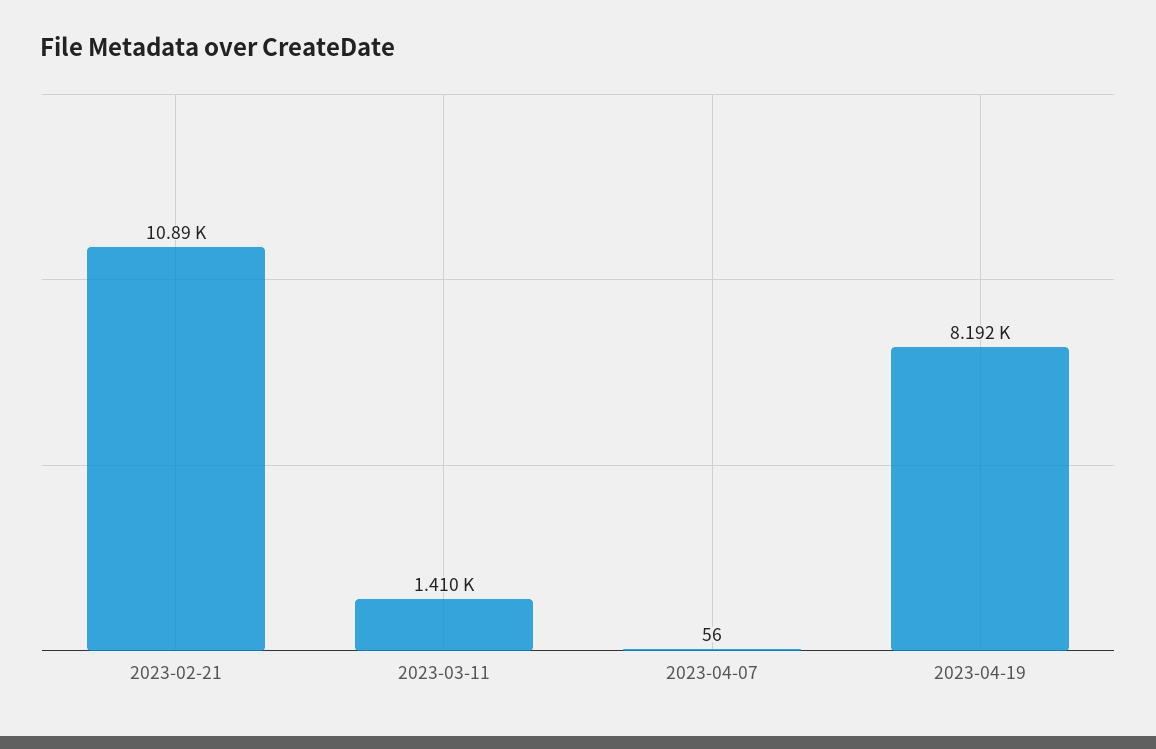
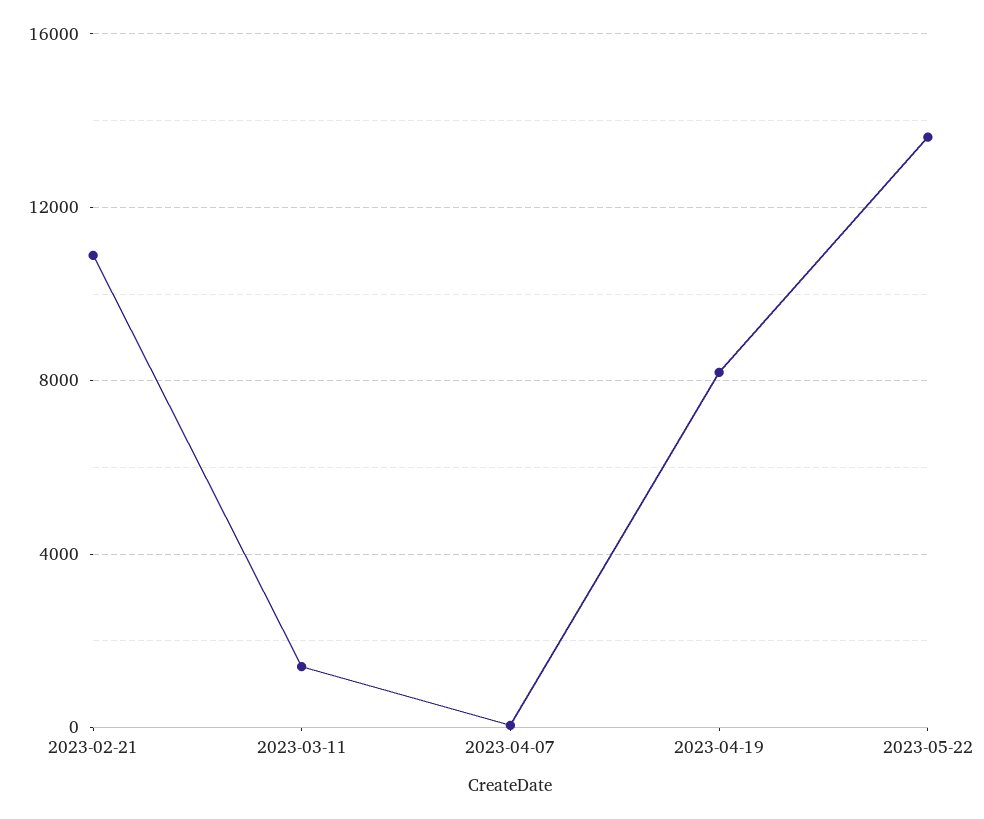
2023-05-22: none -> 13500

